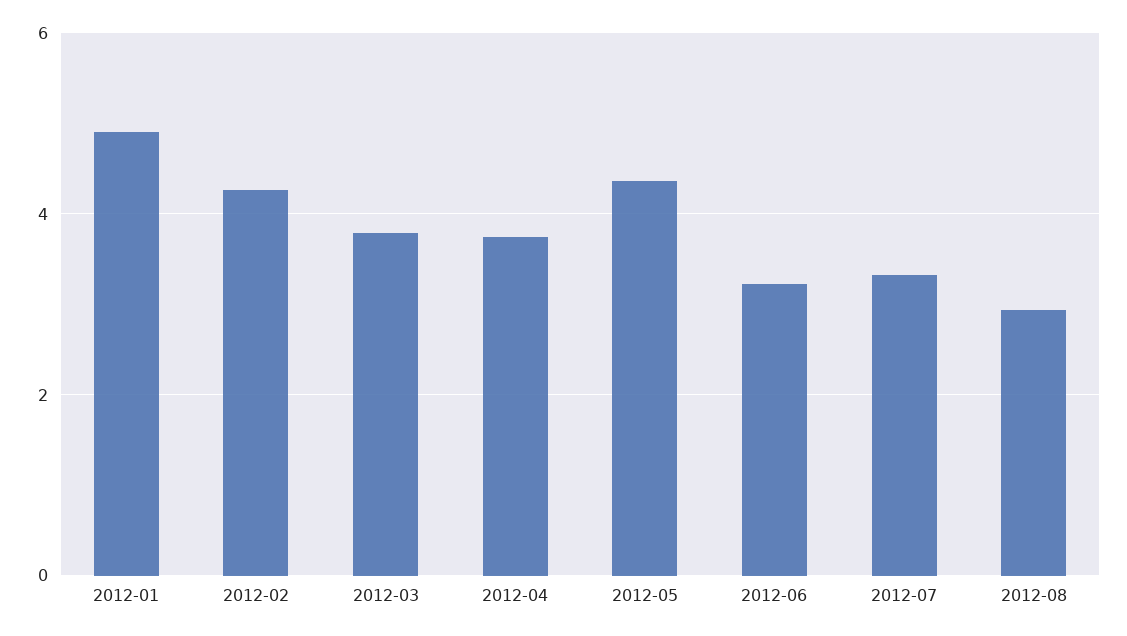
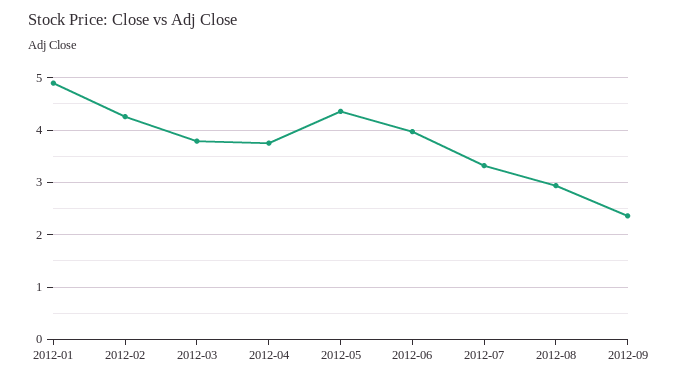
2012-06: 3.2 -> 4
2012-09: none -> 2.4

